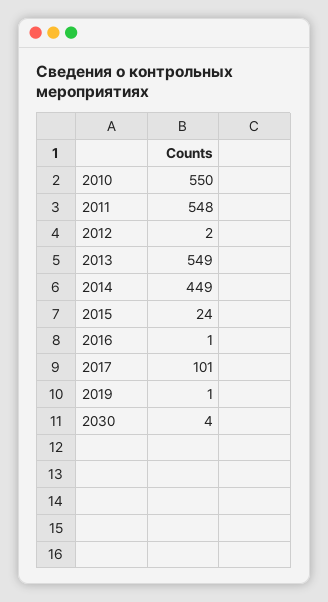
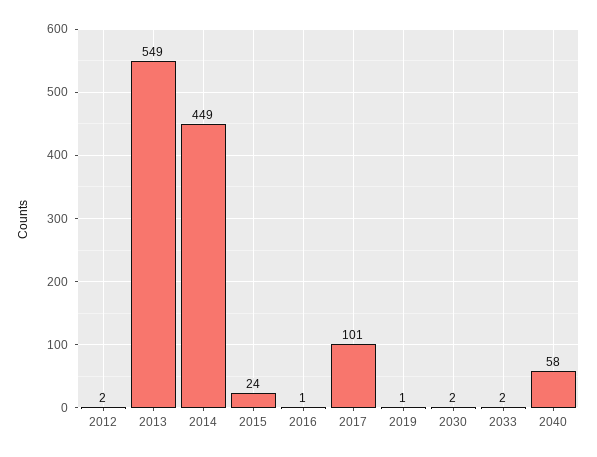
2010: 550 -> none
2011: 548 -> none
2030: 4 -> 2
2033: none -> 2
2040: none -> 58

